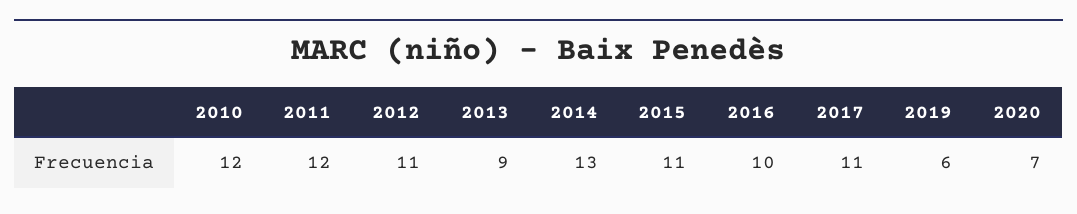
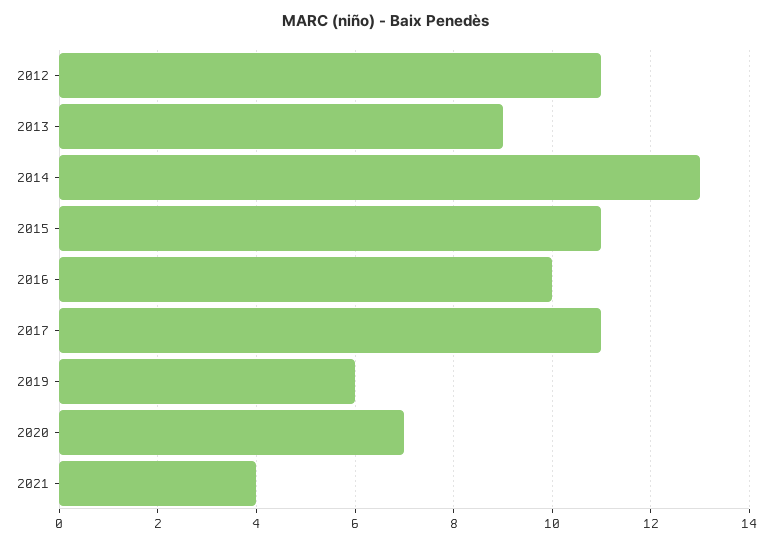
2010: 12 -> none
2011: 12 -> none
2021: none -> 4

